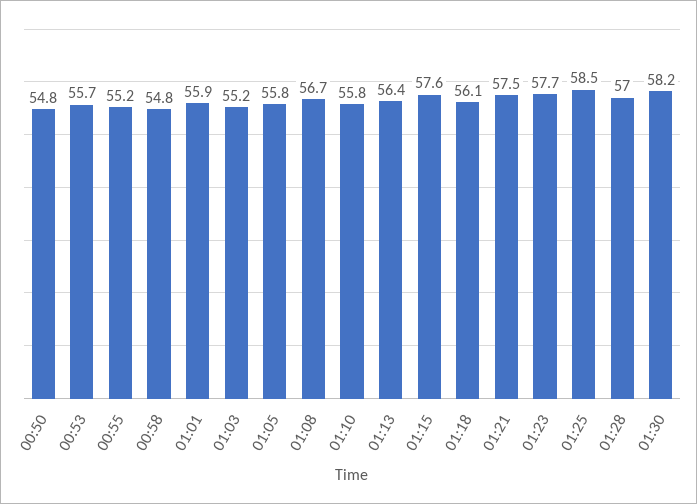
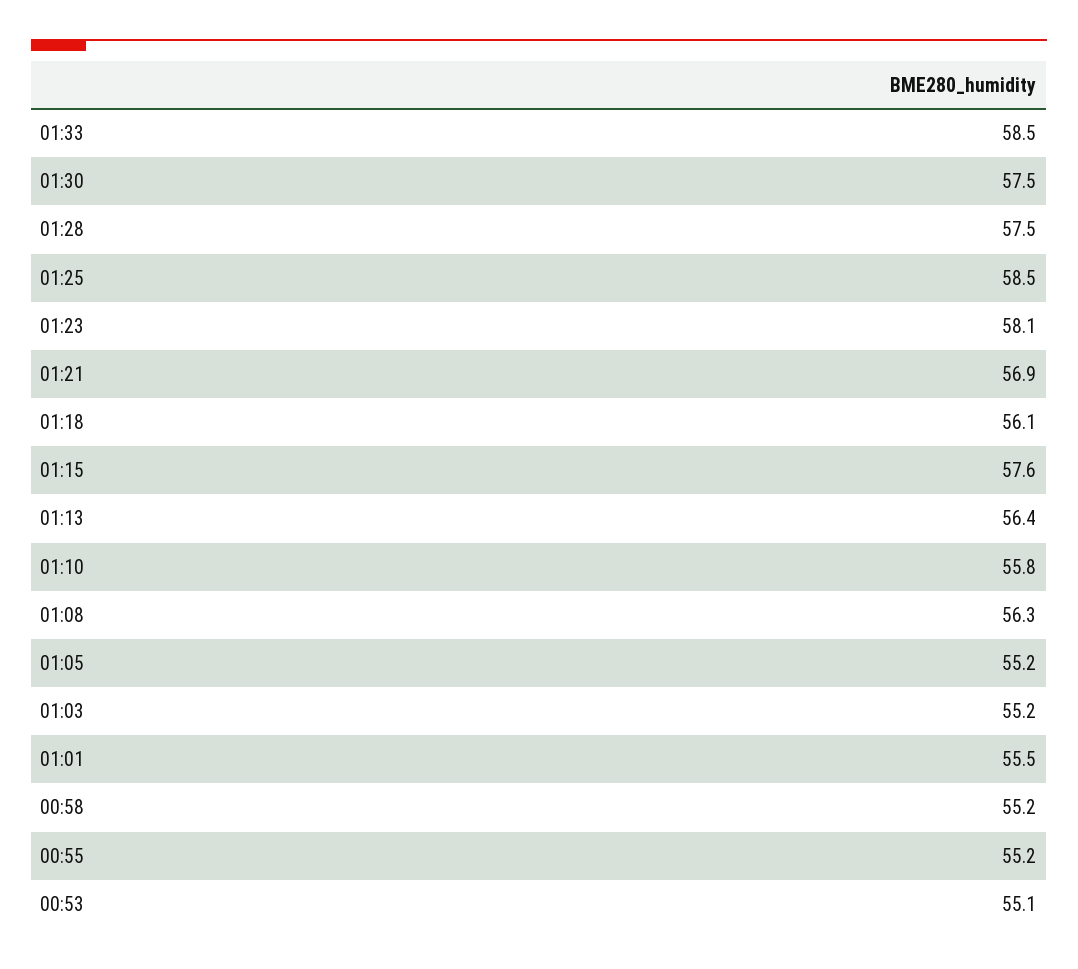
00:50: 54.8 -> none
00:53: 55.7 -> 55.1
00:58: 54.8 -> 55.2
01:01: 55.9 -> 55.5
01:05: 55.8 -> 55.2
01:08: 56.7 -> 56.3
01:21: 57.5 -> 56.9
01:23: 57.7 -> 58.1
01:28: 57 -> 57.5
01:30: 58.2 -> 57.5
01:33: none -> 58.5

